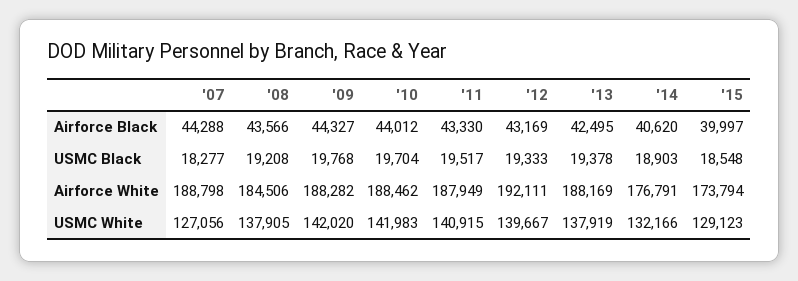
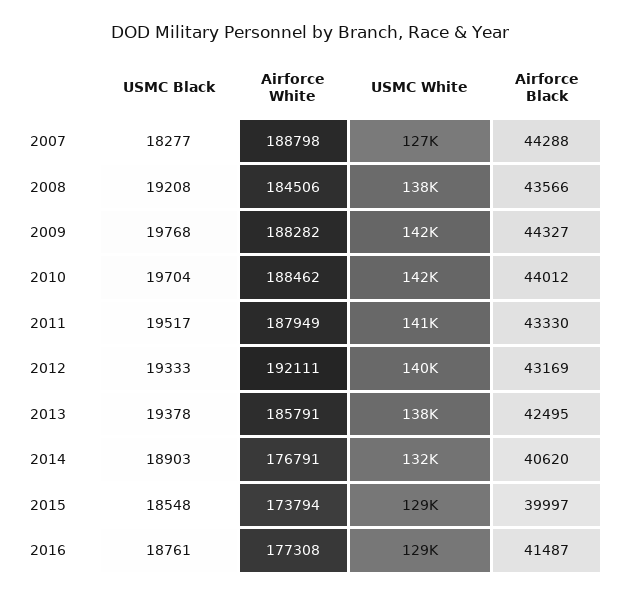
'13, Airforce White: 188169 -> 185791
2016, USMC Black: none -> 18761
2016, Airforce White: none -> 177308
2016, USMC White: none -> 129000
2016, Airforce Black: none -> 41487

